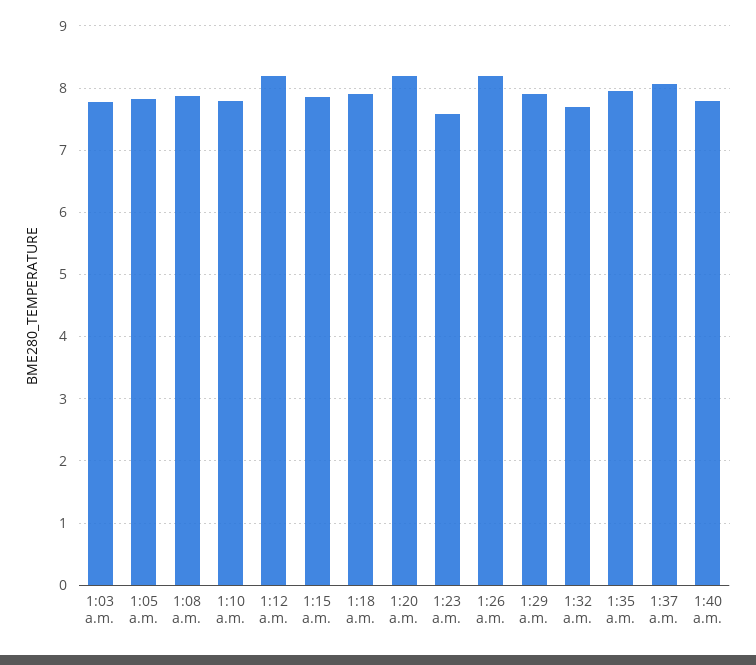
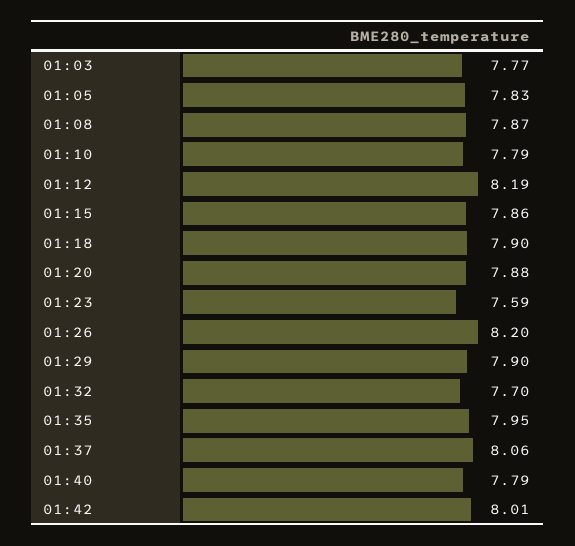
1:20 a.m.: 8.2 -> 7.88
01:42: none -> 8.01

